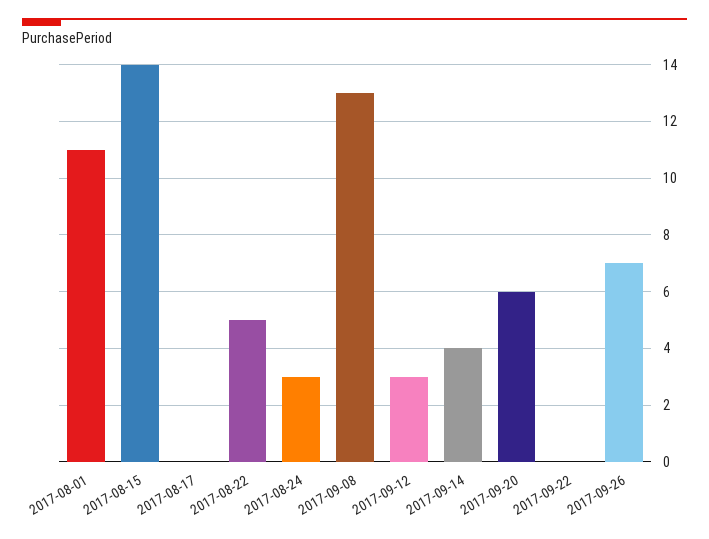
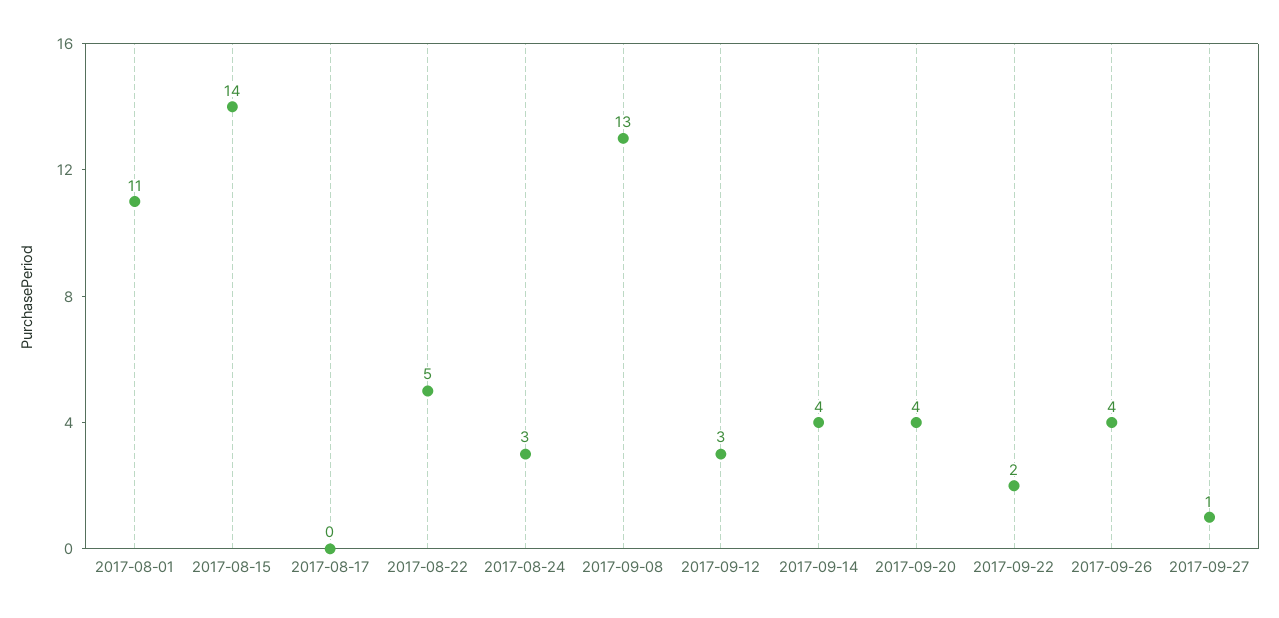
2017-09-20: 6 -> 4
2017-09-22: 0 -> 2
2017-09-26: 7 -> 4
2017-09-27: none -> 1

